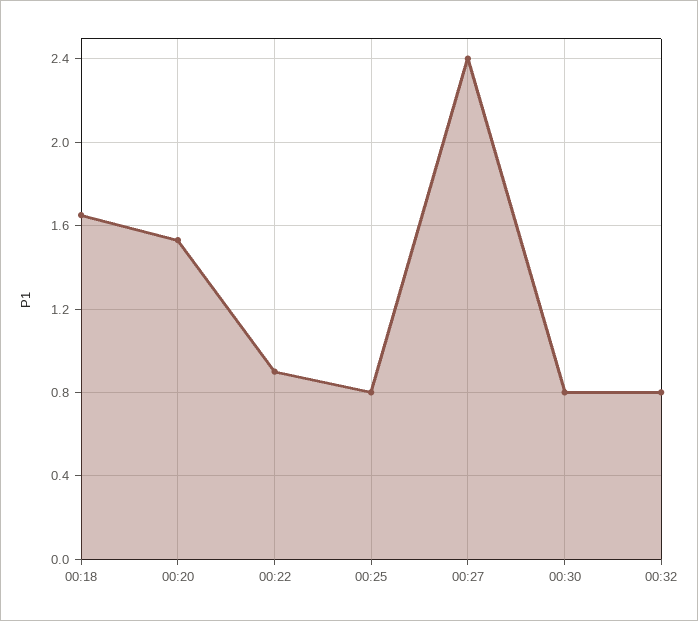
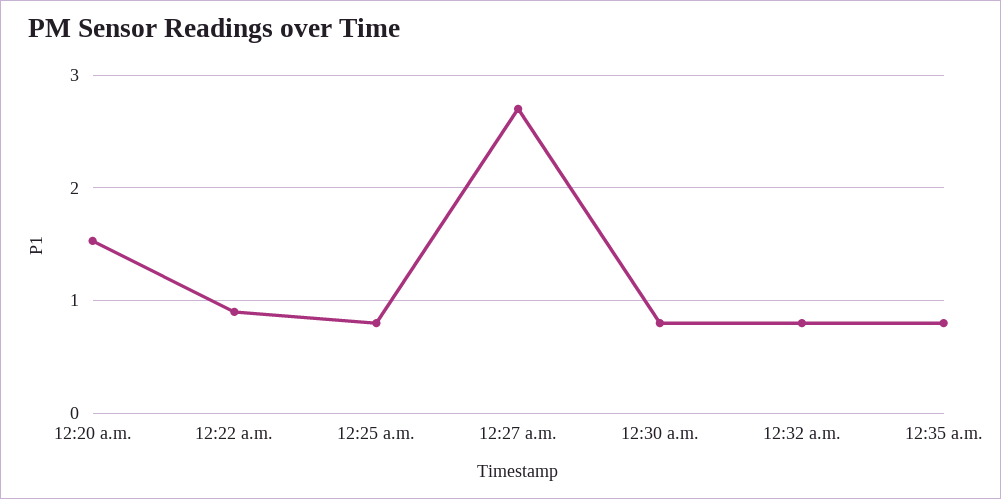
00:18: 1.65 -> none
00:27: 2.4 -> 2.7
12:35 a.m.: none -> 0.8

